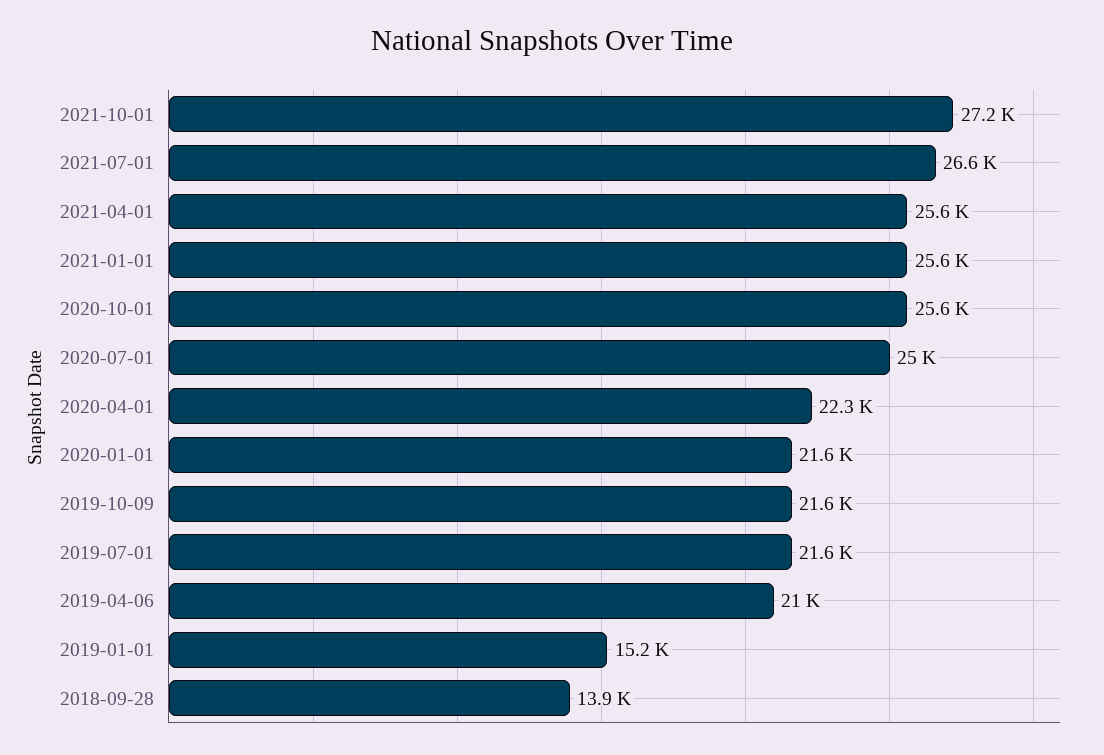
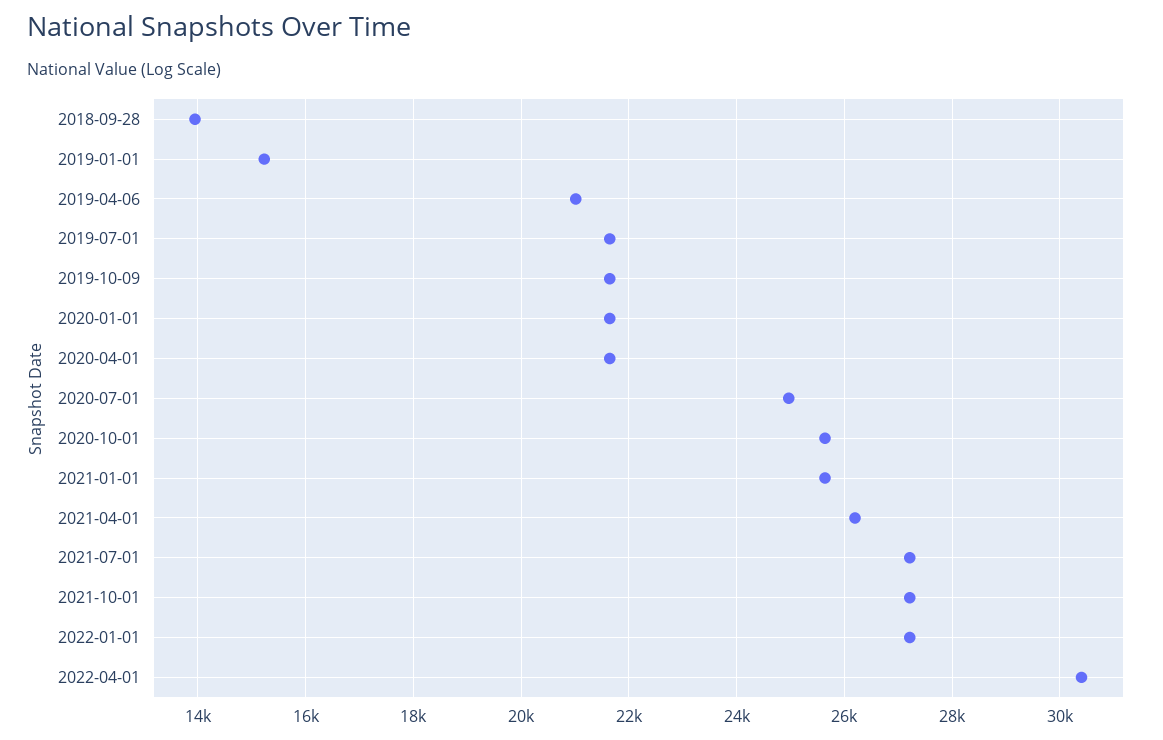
2021-07-01: 26600 -> 27200
2021-04-01: 25600 -> 26200
2020-04-01: 22300 -> 21600
2022-01-01: none -> 27200
2022-04-01: none -> 30400

